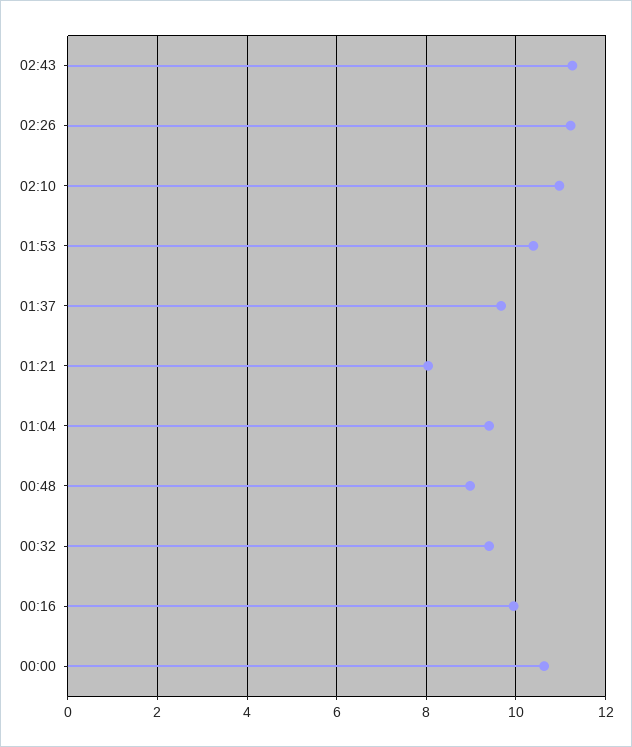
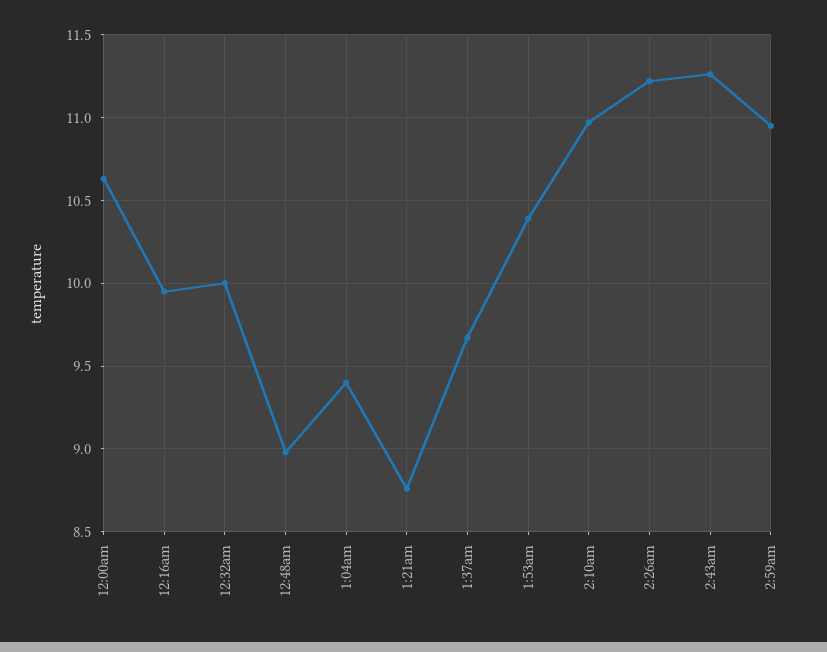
01:21: 8 -> 8.75
00:32: 9.4 -> 10
2:59am: none -> 10.95

